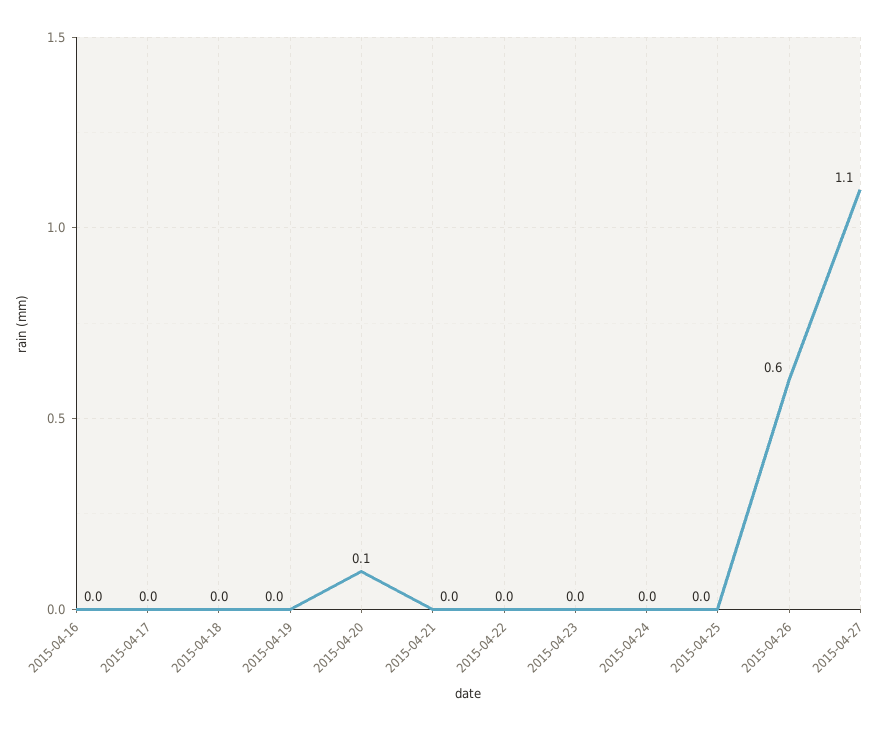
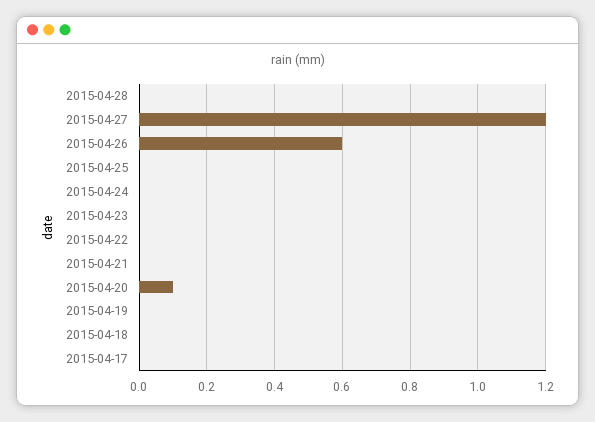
2015-04-16: 0 -> none
2015-04-27: 1.1 -> 1.2
2015-04-28: none -> 0

